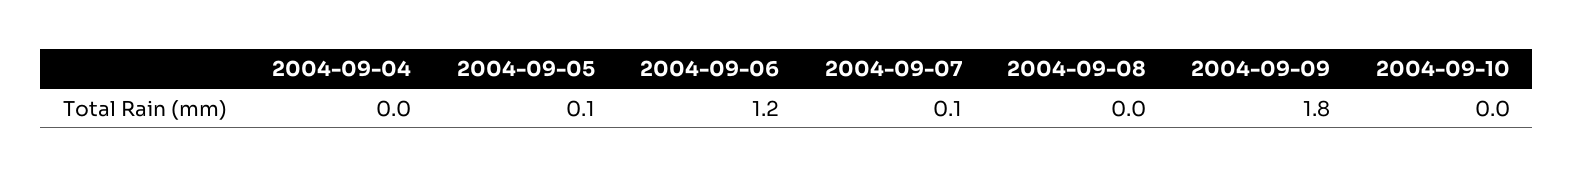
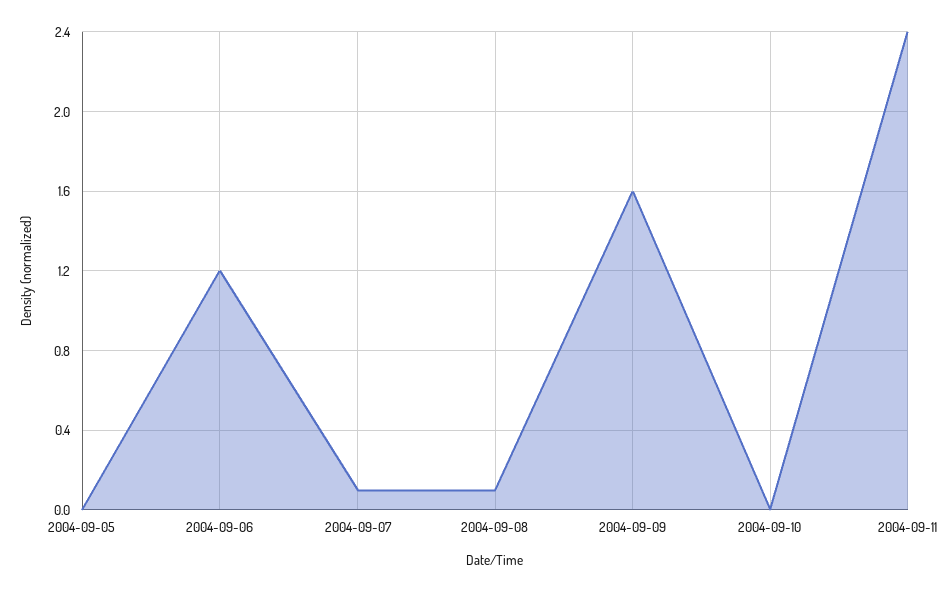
2004-09-04: 0 -> none
2004-09-05: 0.1 -> 0
2004-09-08: 0 -> 0.1
2004-09-09: 1.8 -> 1.6
2004-09-11: none -> 2.4

